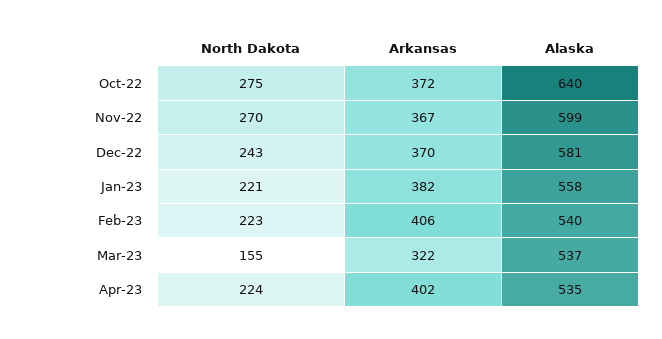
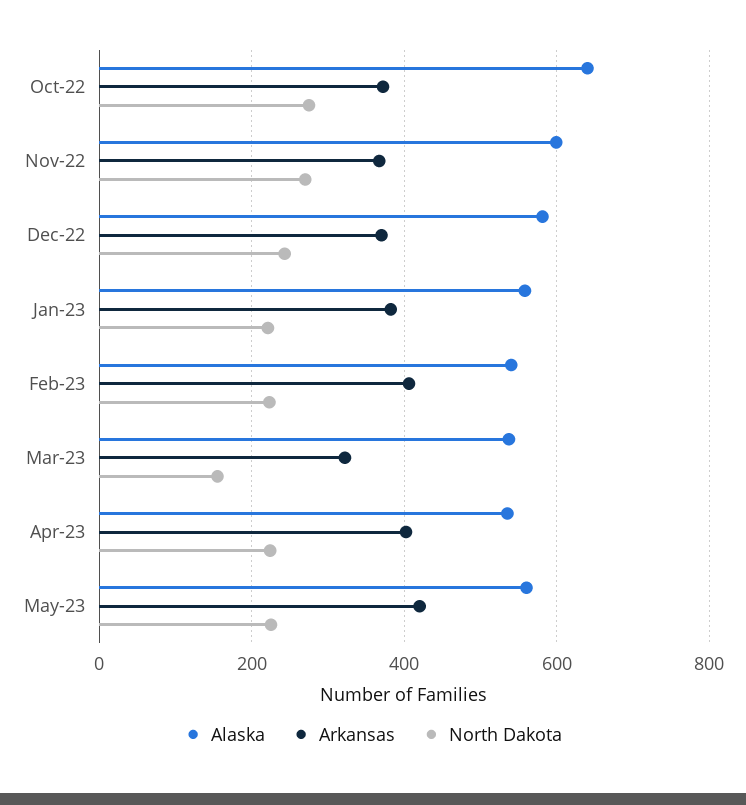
Alaska, May-23: none -> 560
Arkansas, May-23: none -> 420
North Dakota, May-23: none -> 220

